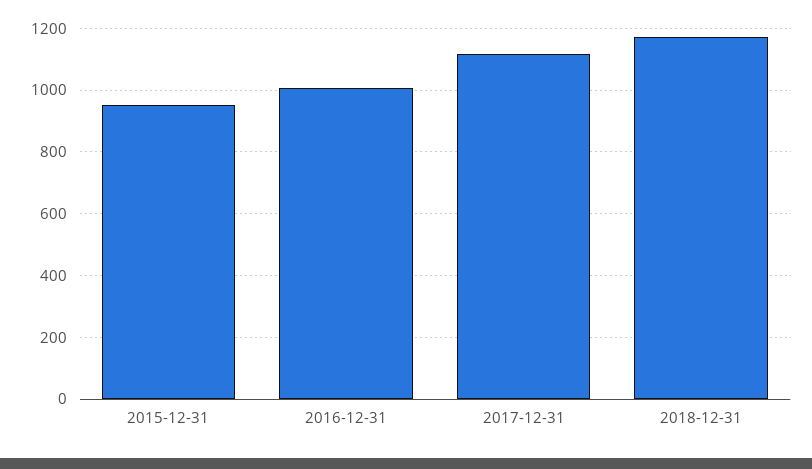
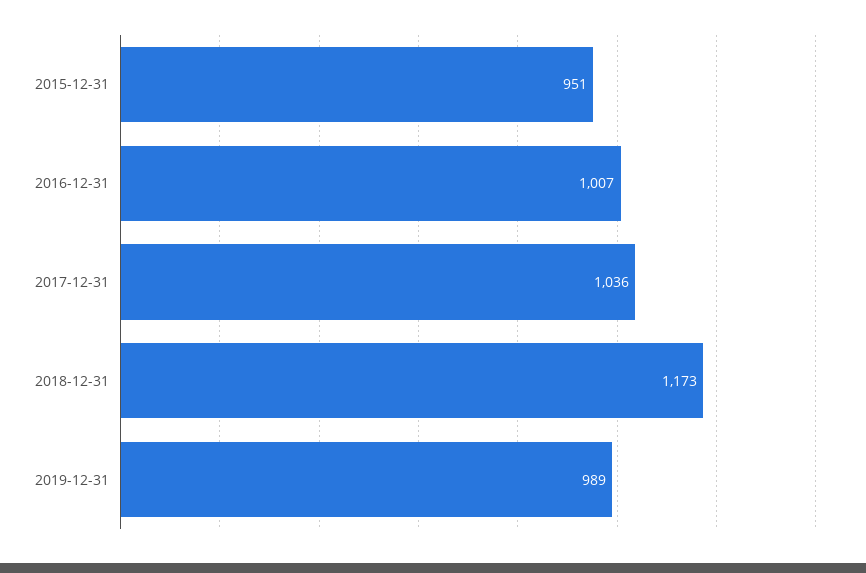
2017-12-31: 1120 -> 1036
2019-12-31: none -> 989

